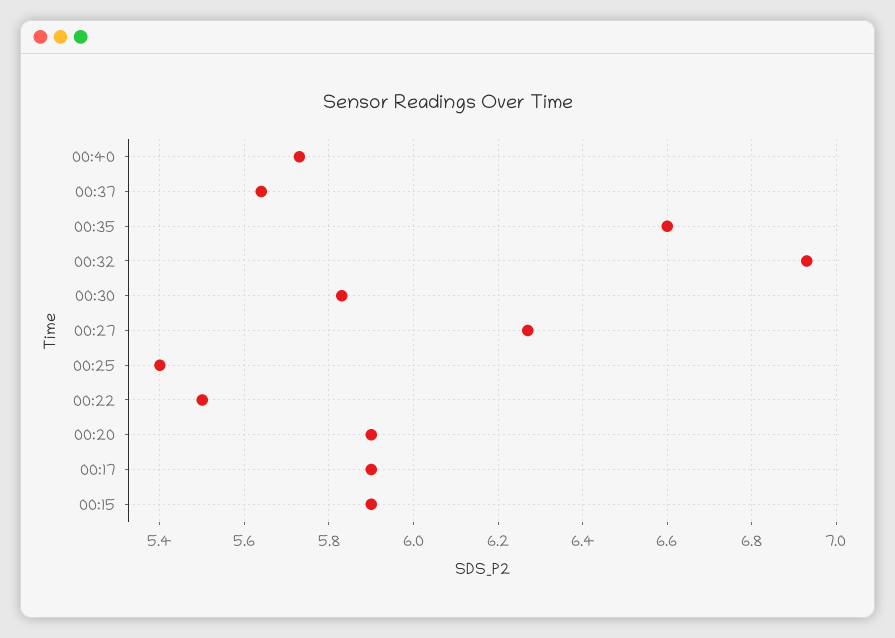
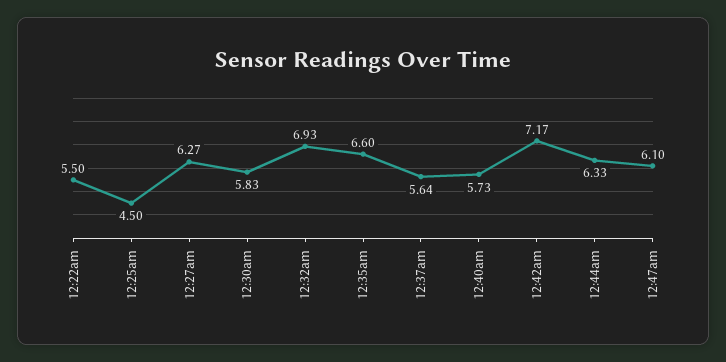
00:25: 5.4 -> 4.5
00:20: 5.9 -> none
00:17: 5.9 -> none
00:15: 5.9 -> none
12:42am: none -> 7.17
12:44am: none -> 6.33
12:47am: none -> 6.1

